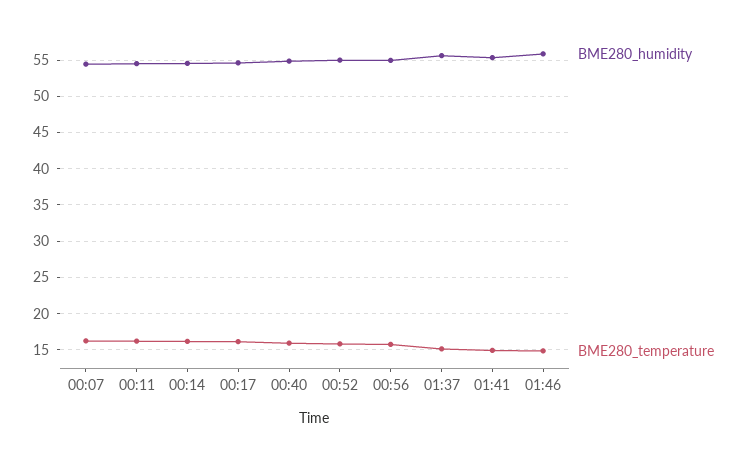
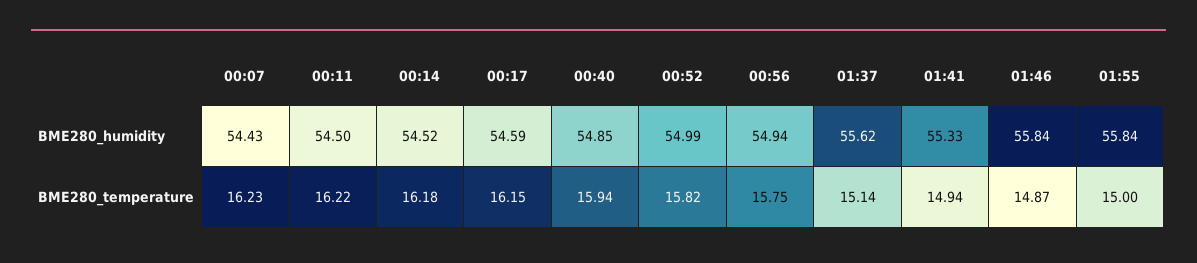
BME280_humidity, 01:55: none -> 55.84
BME280_temperature, 01:55: none -> 15

